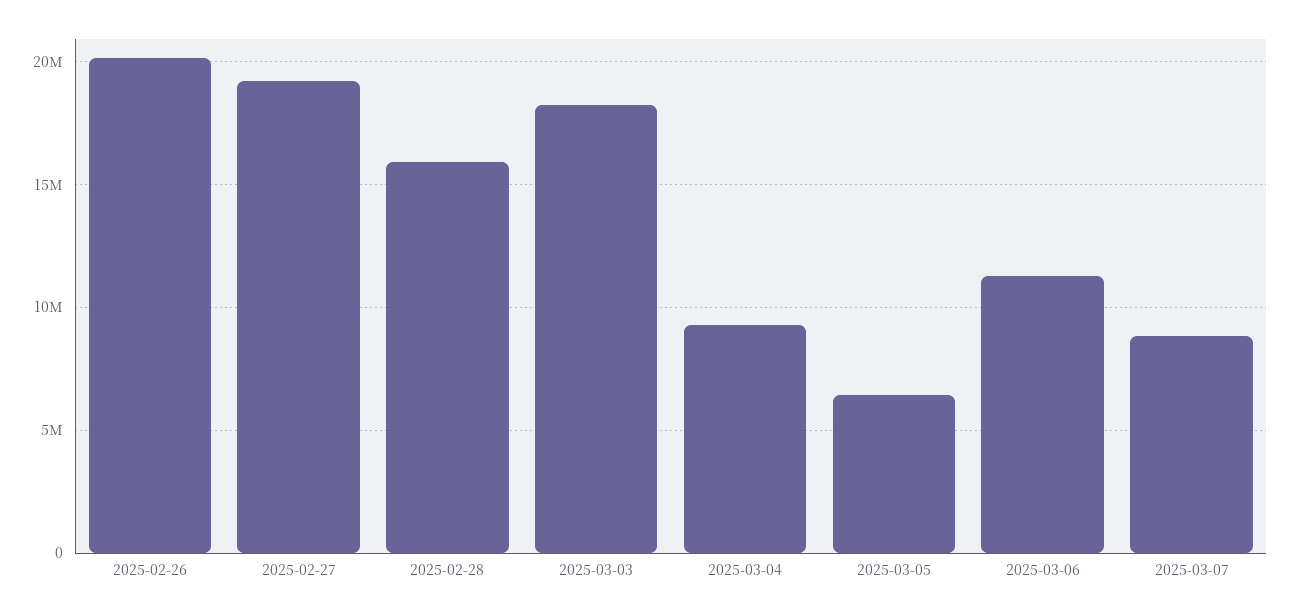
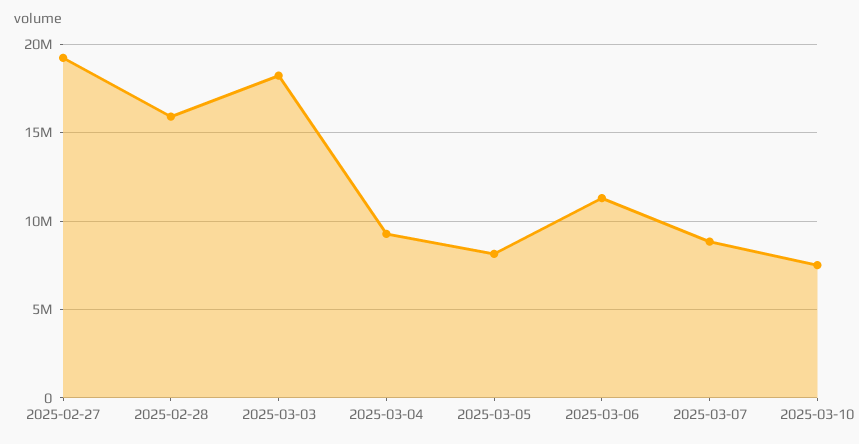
2025-02-26: 20000000 -> none
2025-03-05: 6500000 -> 8000000
2025-03-10: none -> 7500000

